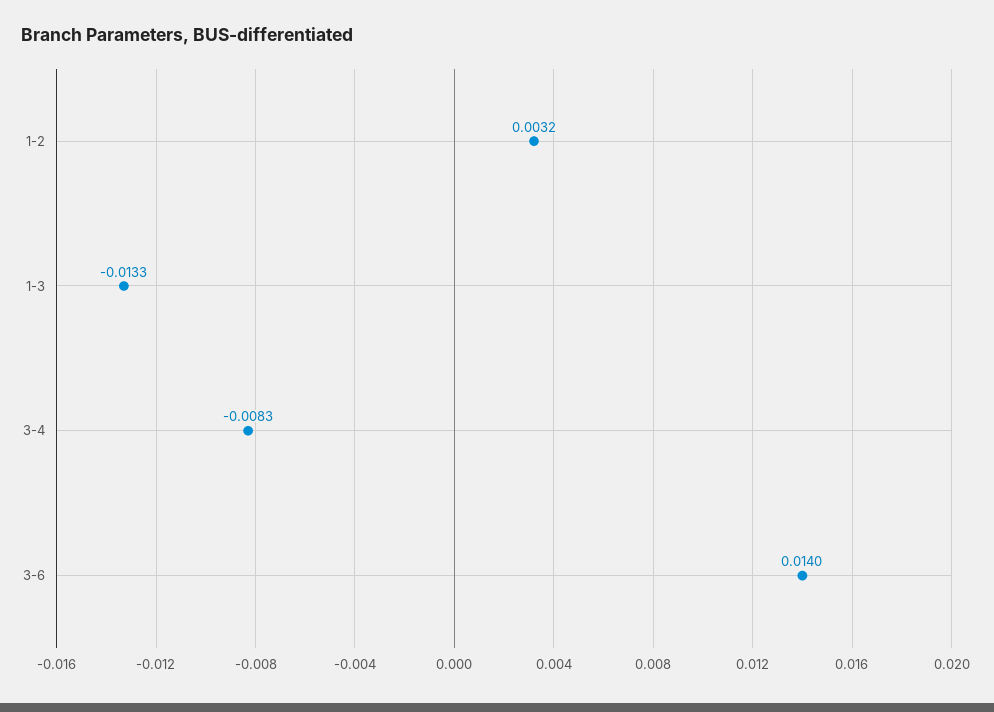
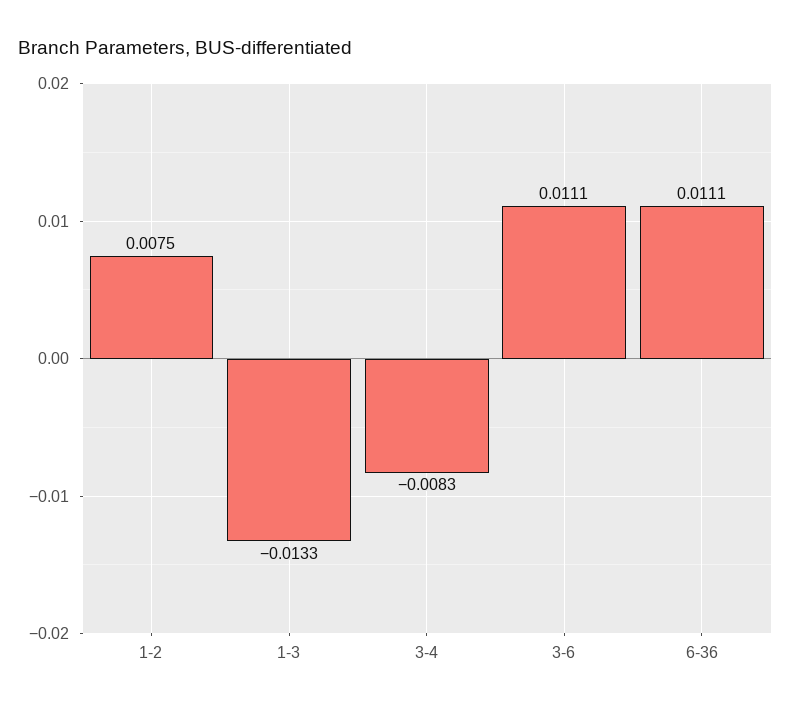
1-2: 0.0032 -> 0.0075
3-6: 0.014 -> 0.0111
6-36: none -> 0.0111

